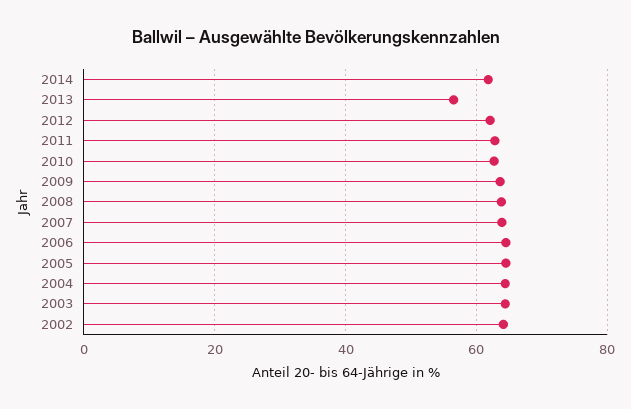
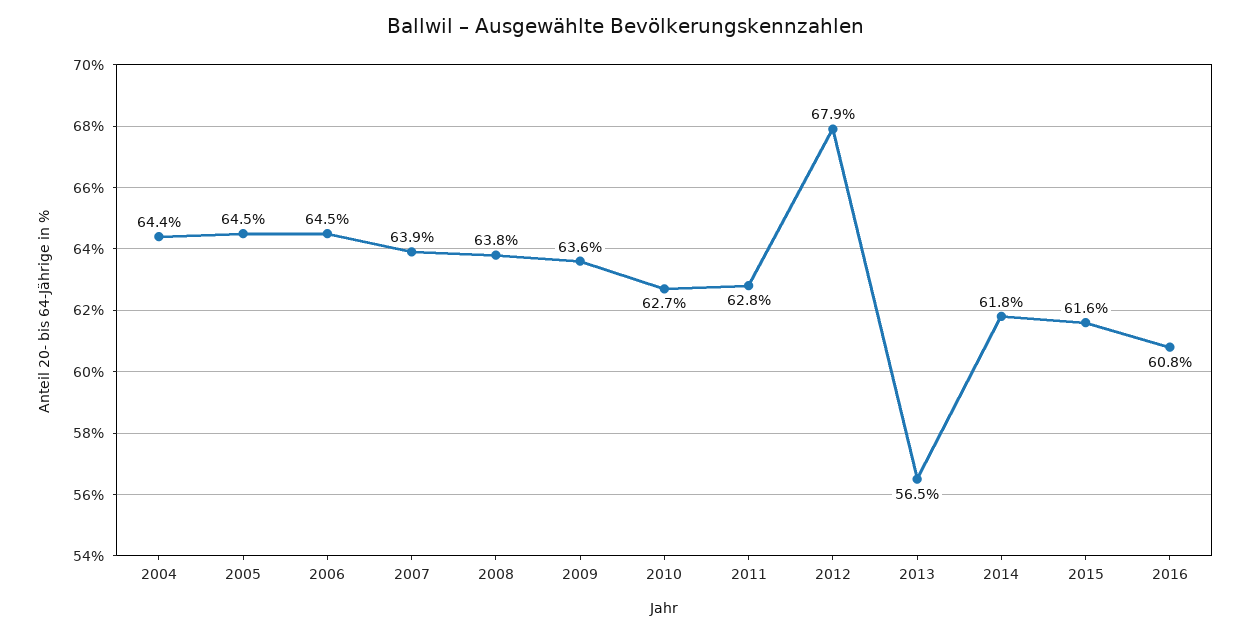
2012: 62 -> 67.9
2003: 64 -> none
2002: 64 -> none
2015: none -> 61.6
2016: none -> 60.8

